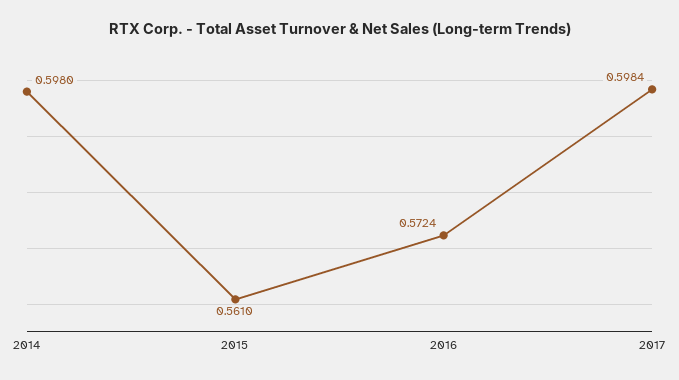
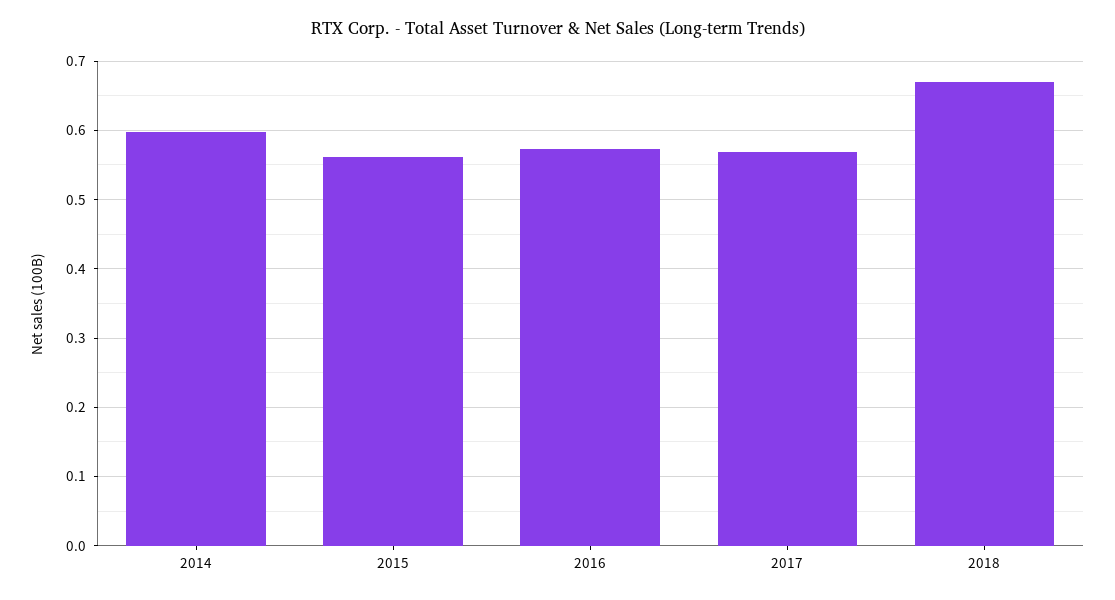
2017: 0.5984 -> 0.57
2018: none -> 0.67

